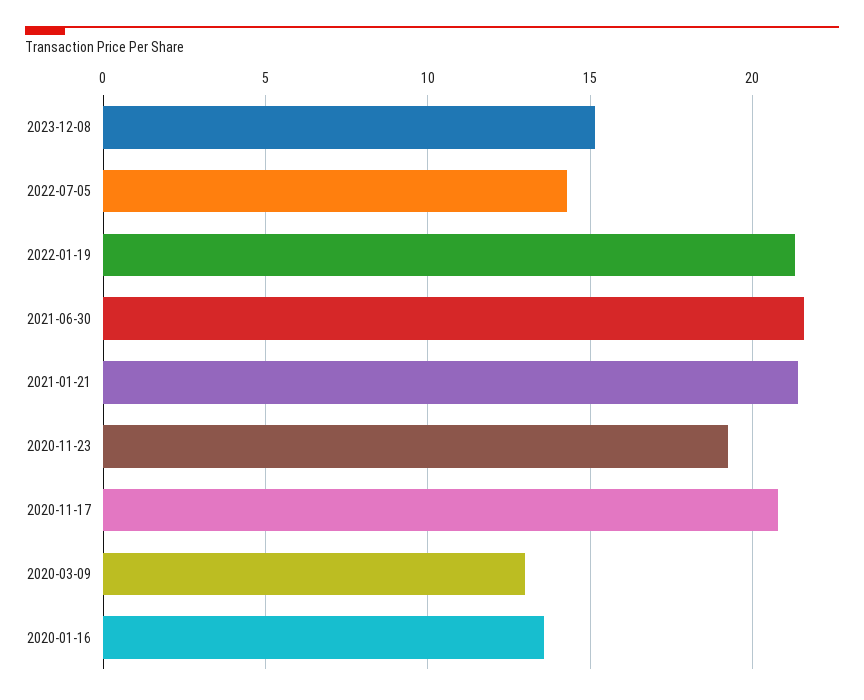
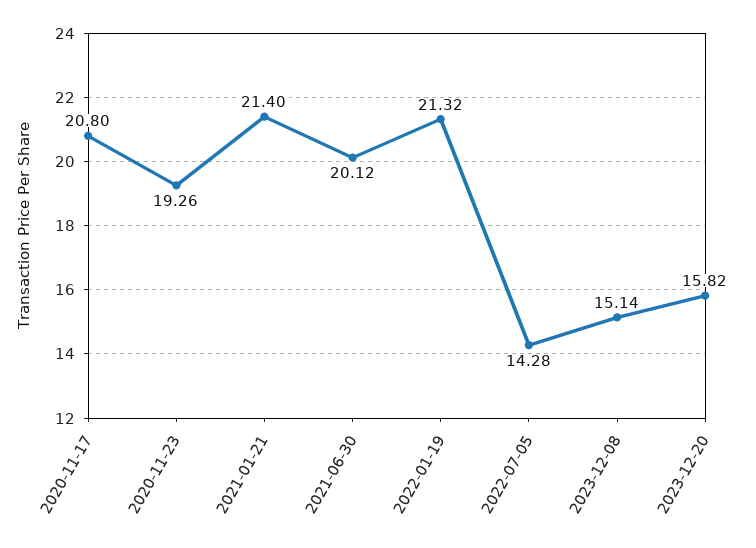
2021-06-30: 21.5 -> 20.12
2020-03-09: 13 -> none
2020-01-16: 13.5 -> none
2023-12-20: none -> 15.82

